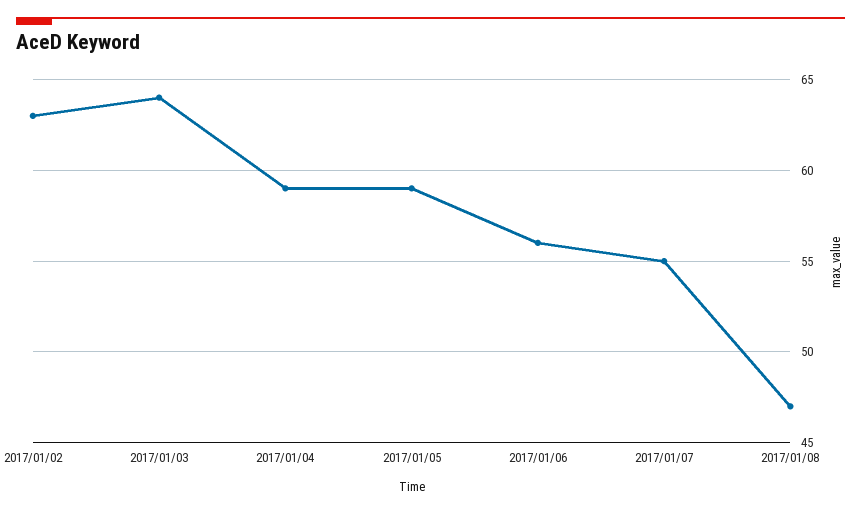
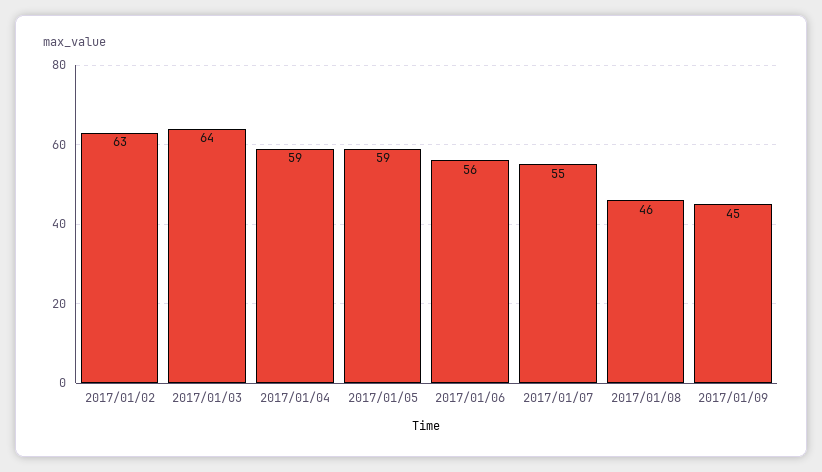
2017/01/08: 47 -> 46
2017/01/09: none -> 45

